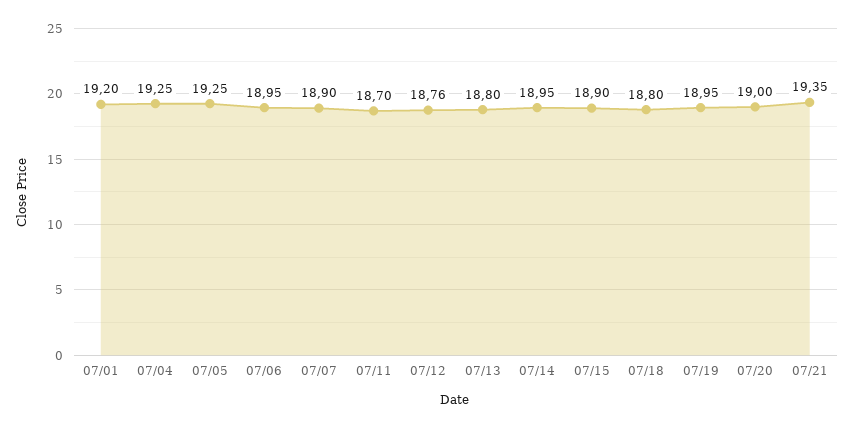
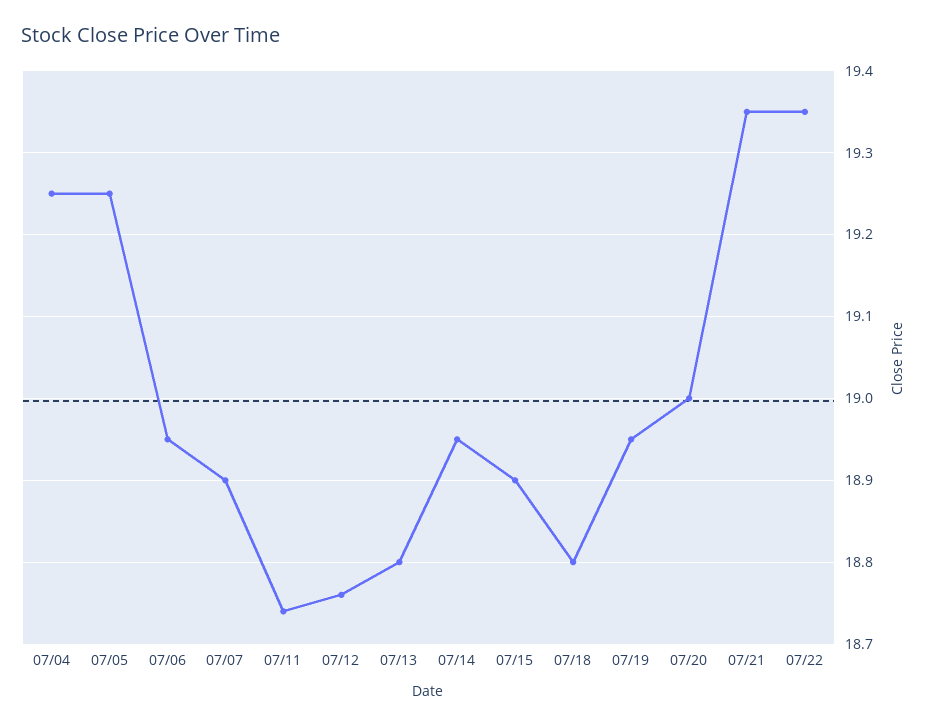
07/01: 19.2 -> none
07/11: 18.7 -> 18.74
07/22: none -> 19.35

